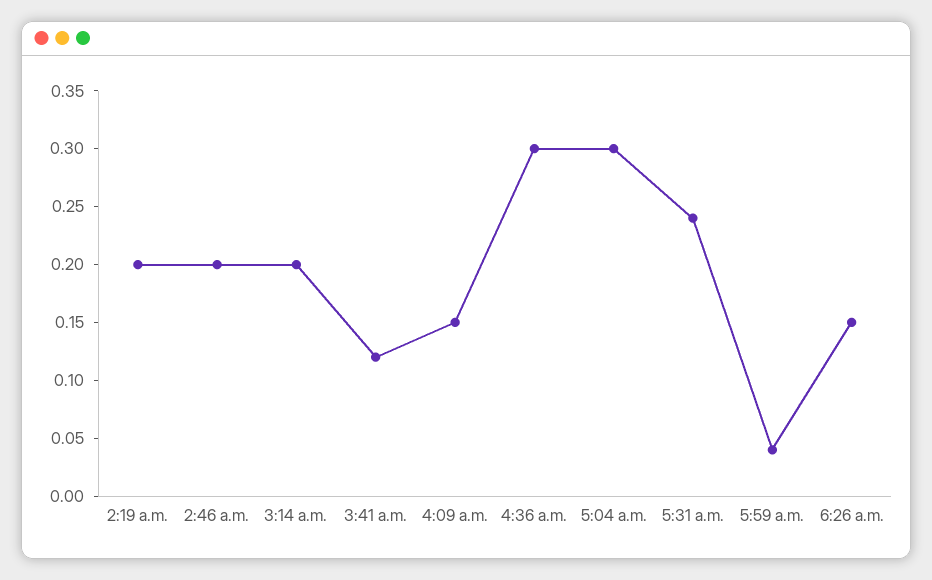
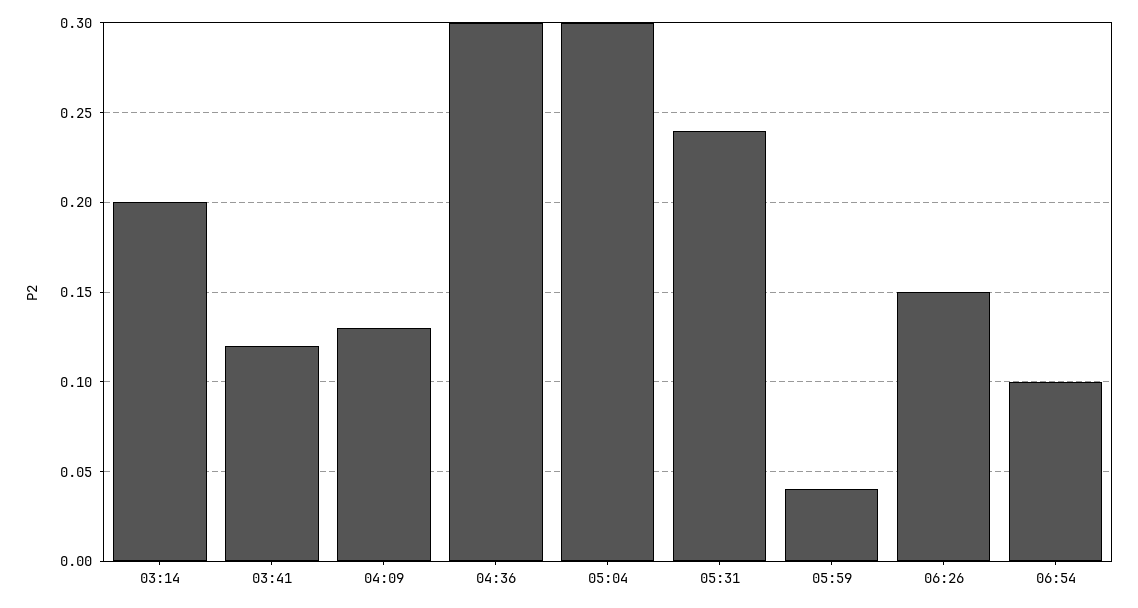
2:19 a.m.: 0.2 -> none
2:46 a.m.: 0.2 -> none
4:09 a.m.: 0.15 -> 0.13
06:54: none -> 0.1

